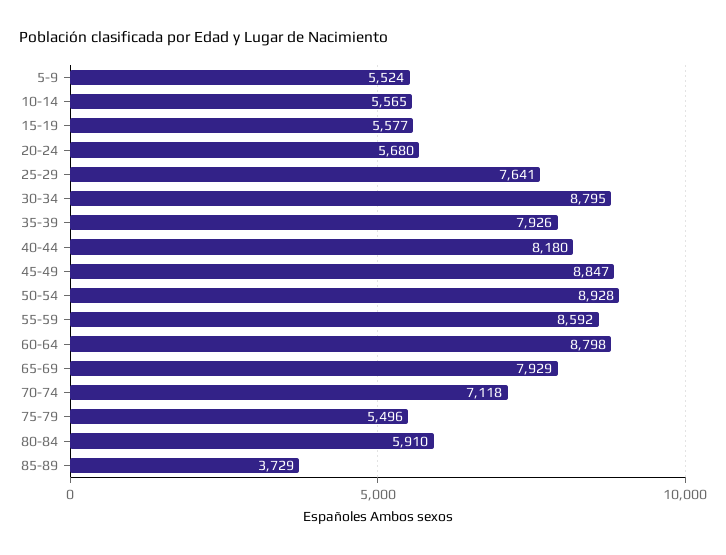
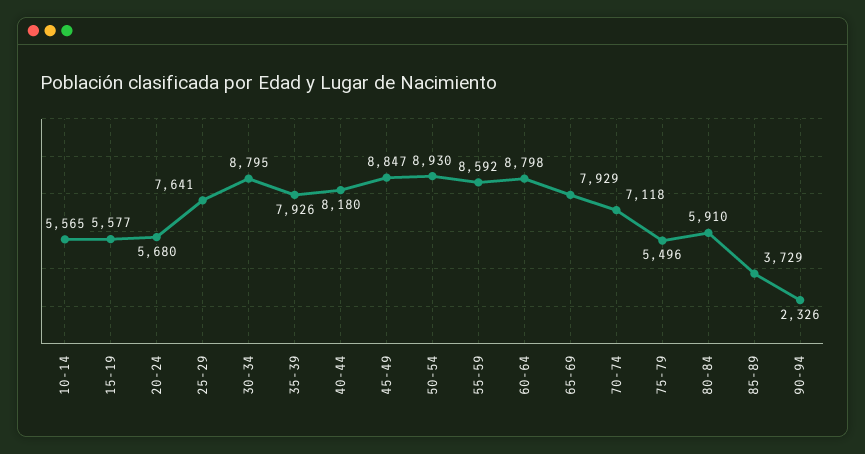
5-9: 5524 -> none
50-54: 8928 -> 8930
90-94: none -> 2326

